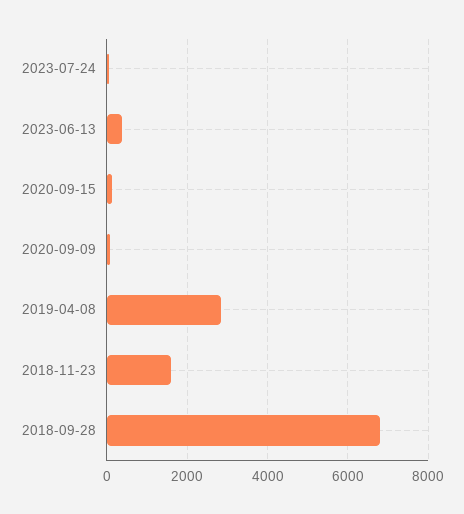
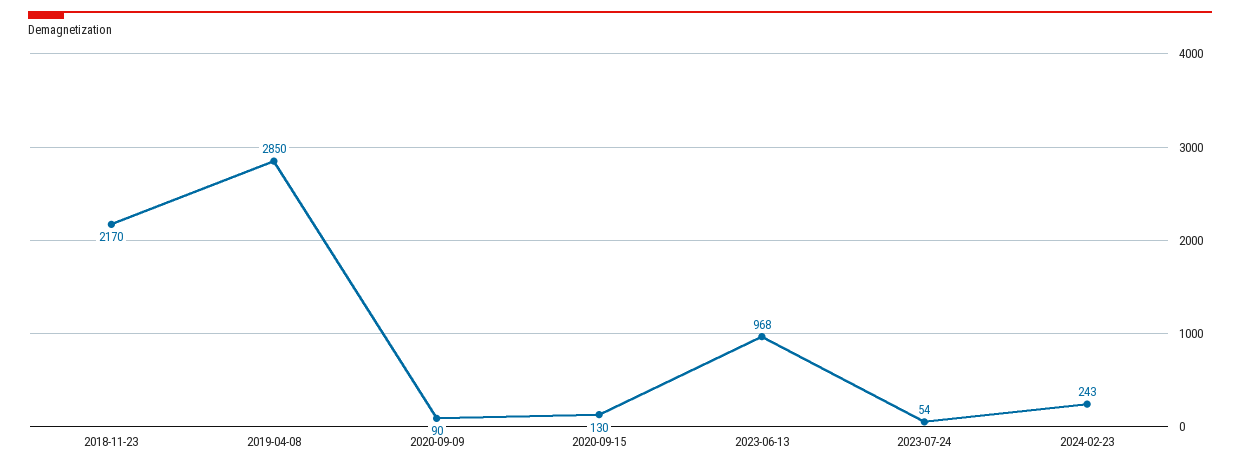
2023-06-13: 400 -> 968
2018-11-23: 1600 -> 2170
2018-09-28: 6800 -> none
2024-02-23: none -> 243

